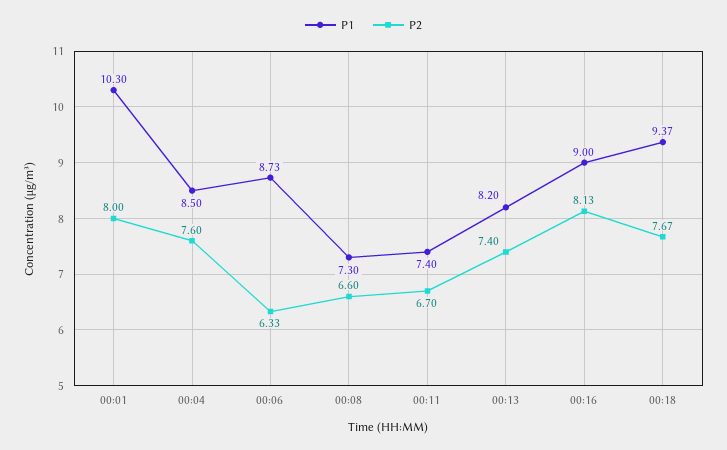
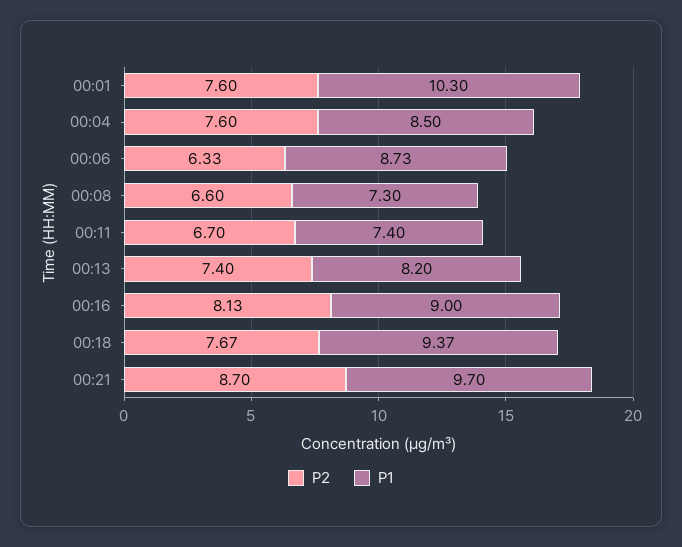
P2, 00:01: 8 -> 7.6
P2, 00:21: none -> 8.7
P1, 00:21: none -> 9.7

